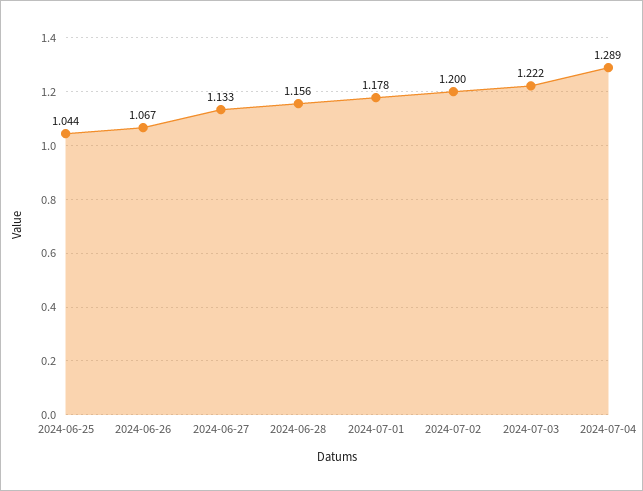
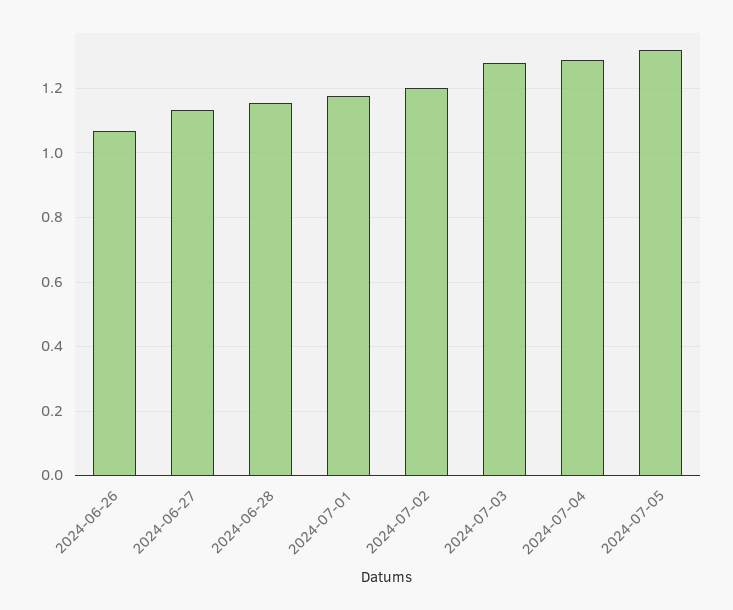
2024-06-25: 1.044 -> none
2024-07-03: 1.222 -> 1.28
2024-07-05: none -> 1.32

